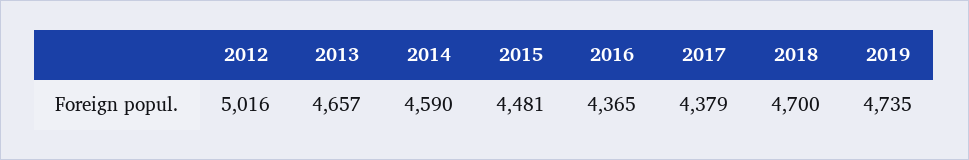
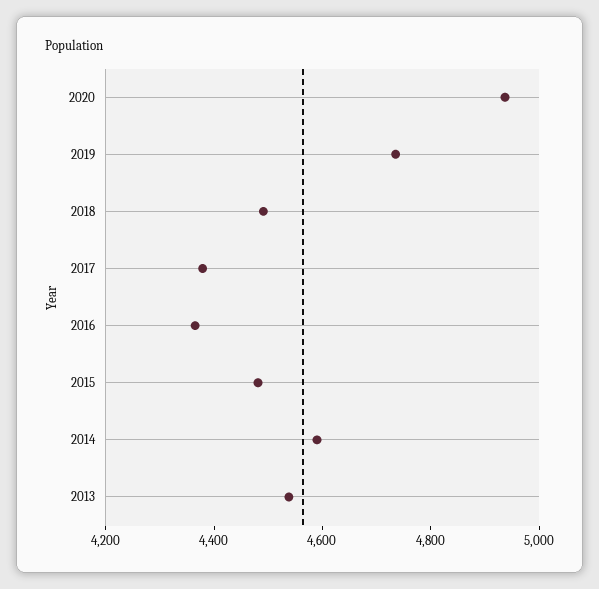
2012: 5016 -> none
2013: 4657 -> 4550
2018: 4700 -> 4500
2020: none -> 4950

